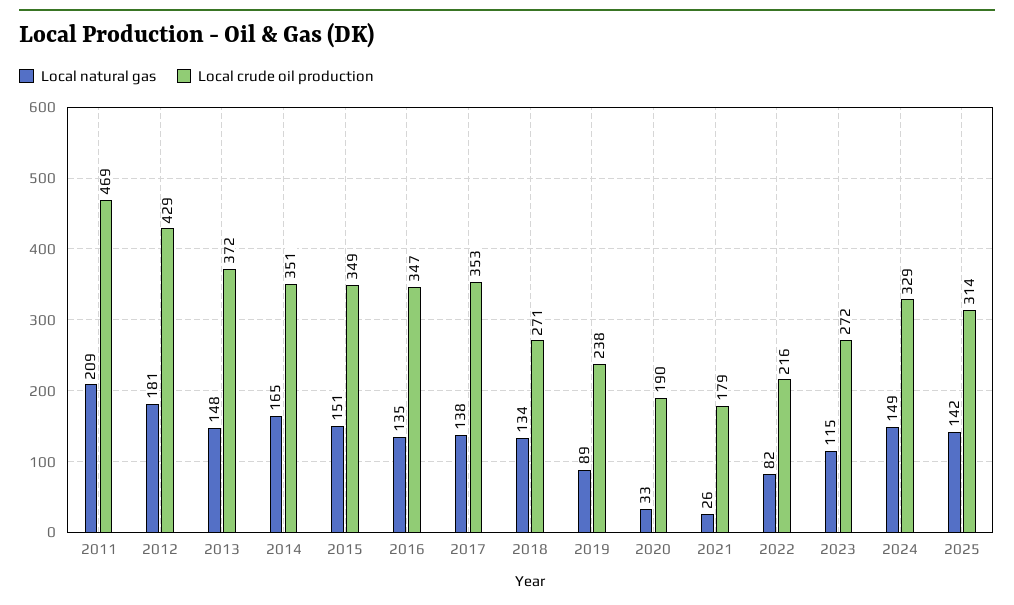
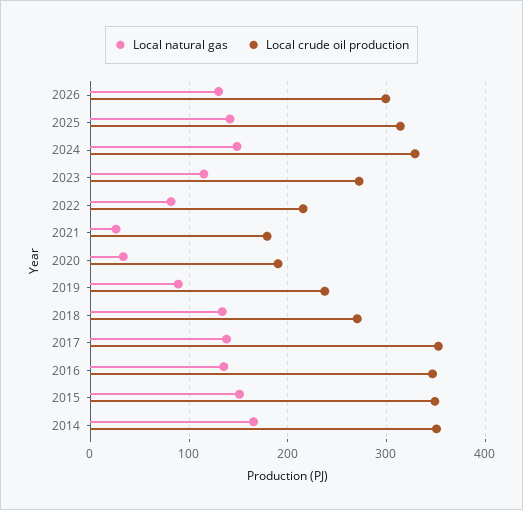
Local natural gas, 2011: 209 -> none
Local crude oil production, 2011: 469 -> none
Local natural gas, 2012: 181 -> none
Local crude oil production, 2012: 429 -> none
Local natural gas, 2013: 148 -> none
Local crude oil production, 2013: 372 -> none
Local natural gas, 2026: none -> 130
Local crude oil production, 2026: none -> 300

